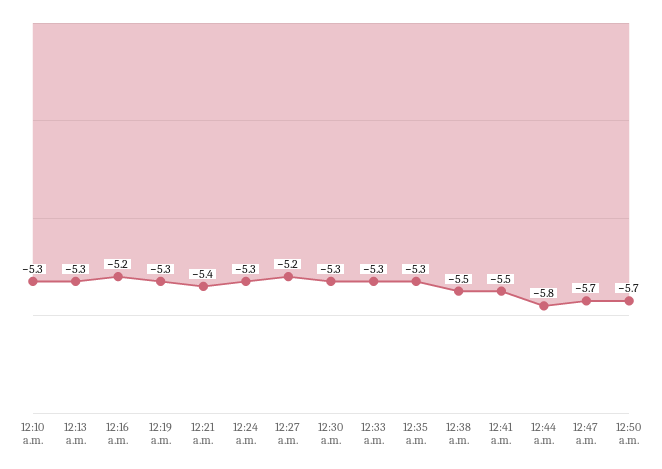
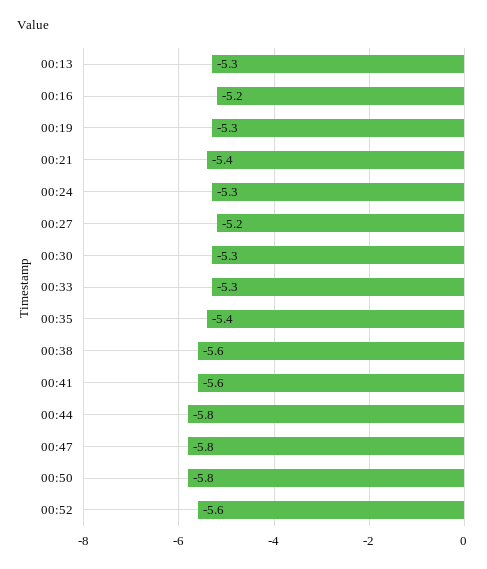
12:10 a.m.: -5.3 -> none
12:35 a.m.: -5.3 -> -5.4
12:38 a.m.: -5.5 -> -5.6
12:41 a.m.: -5.5 -> -5.6
12:47 a.m.: -5.7 -> -5.8
12:50 a.m.: -5.7 -> -5.8
00:52: none -> -5.6

